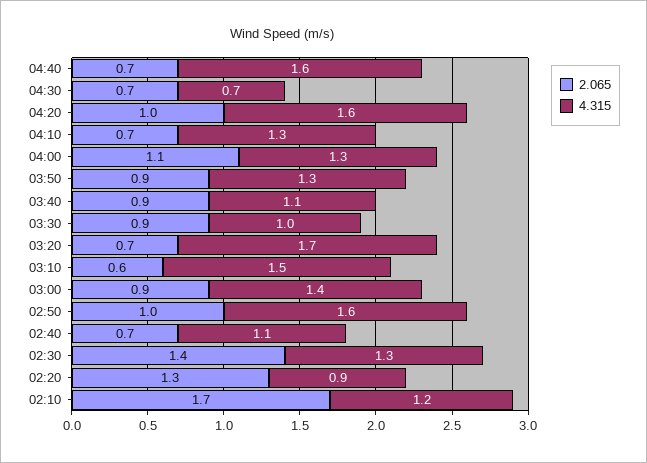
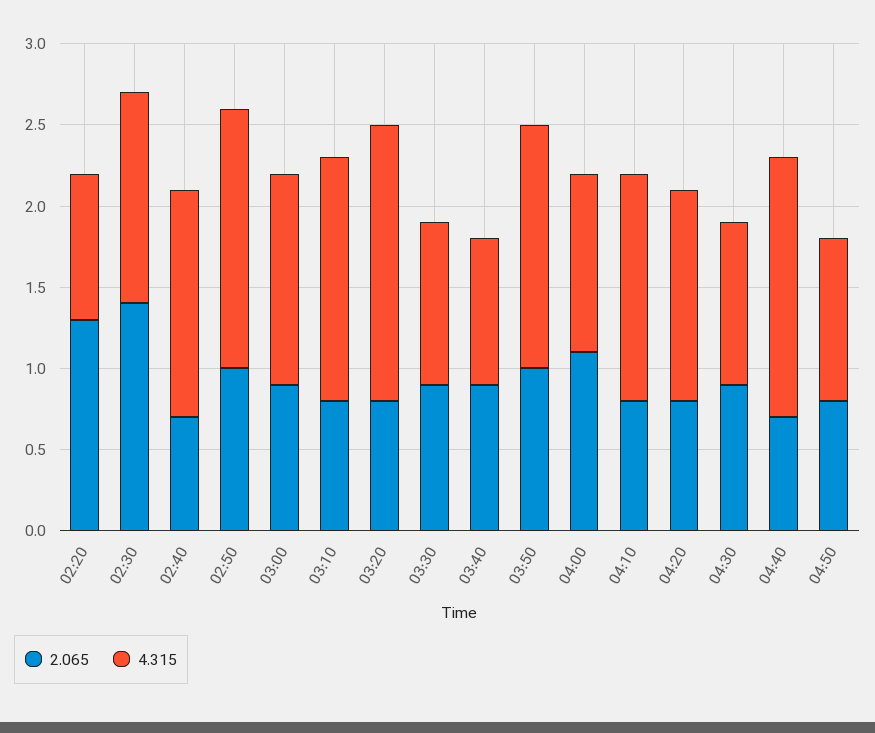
2.065, 04:30: 0.7 -> 0.9
4.315, 04:30: 0.7 -> 1
2.065, 04:20: 1 -> 0.8
4.315, 04:20: 1.6 -> 1.3
2.065, 04:10: 0.7 -> 0.8
4.315, 04:10: 1.3 -> 1.4
4.315, 04:00: 1.3 -> 1.1
2.065, 03:50: 0.9 -> 1
4.315, 03:50: 1.3 -> 1.5
4.315, 03:40: 1.1 -> 0.9
2.065, 03:20: 0.7 -> 0.8
2.065, 03:10: 0.6 -> 0.8
4.315, 03:00: 1.4 -> 1.3
4.315, 02:40: 1.1 -> 1.4
2.065, 02:10: 1.7 -> none
4.315, 02:10: 1.2 -> none
2.065, 04:50: none -> 0.8
4.315, 04:50: none -> 1

